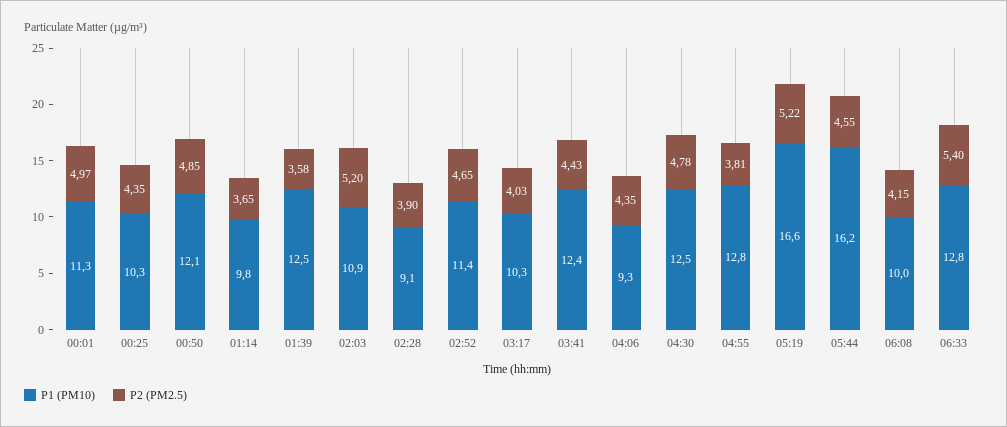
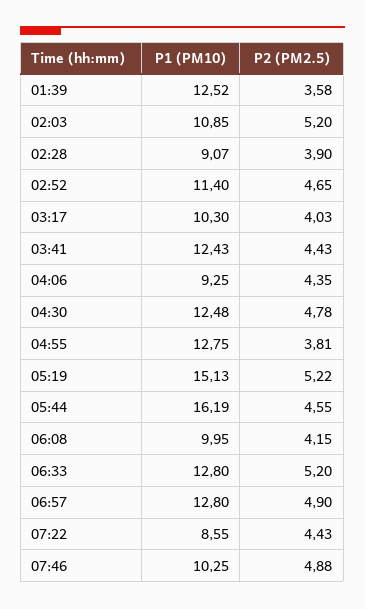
P1 (PM10), 00:01: 11.3 -> none
P2 (PM2.5), 00:01: 4.97 -> none
P1 (PM10), 00:25: 10.3 -> none
P2 (PM2.5), 00:25: 4.35 -> none
P1 (PM10), 00:50: 12.1 -> none
P2 (PM2.5), 00:50: 4.85 -> none
P1 (PM10), 01:14: 9.8 -> none
P2 (PM2.5), 01:14: 3.65 -> none
P1 (PM10), 05:19: 16.6 -> 15.13
P2 (PM2.5), 06:33: 5.4 -> 5.2
P1 (PM10), 06:57: none -> 12.8
P2 (PM2.5), 06:57: none -> 4.9
P1 (PM10), 07:22: none -> 8.55
P2 (PM2.5), 07:22: none -> 4.43
P1 (PM10), 07:46: none -> 10.25
P2 (PM2.5), 07:46: none -> 4.88

